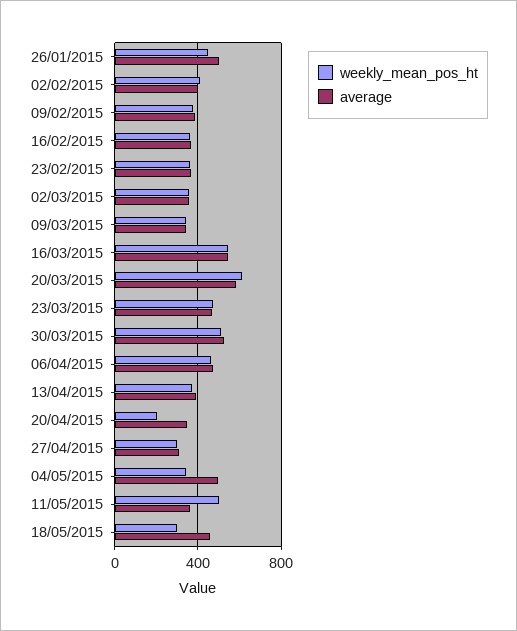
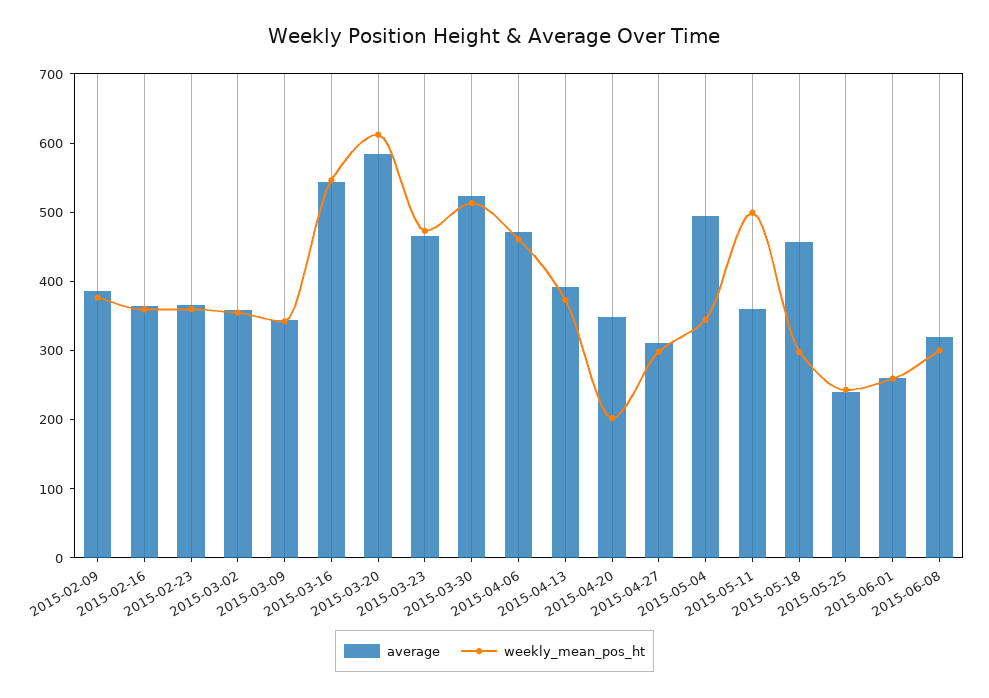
weekly_mean_pos_ht, 26/01/2015: 450 -> none
average, 26/01/2015: 500 -> none
weekly_mean_pos_ht, 02/02/2015: 400 -> none
average, 02/02/2015: 400 -> none
average, 2015-05-25: none -> 240
weekly_mean_pos_ht, 2015-05-25: none -> 240
average, 2015-06-01: none -> 260
weekly_mean_pos_ht, 2015-06-01: none -> 260
average, 2015-06-08: none -> 320
weekly_mean_pos_ht, 2015-06-08: none -> 300

